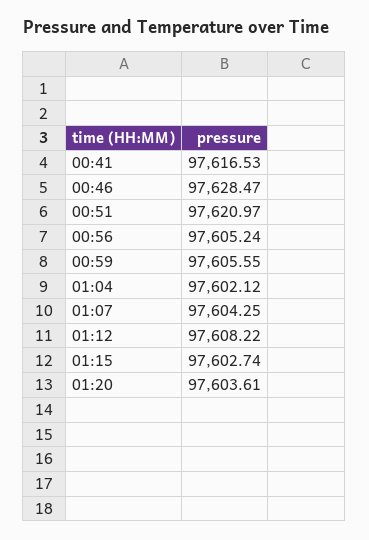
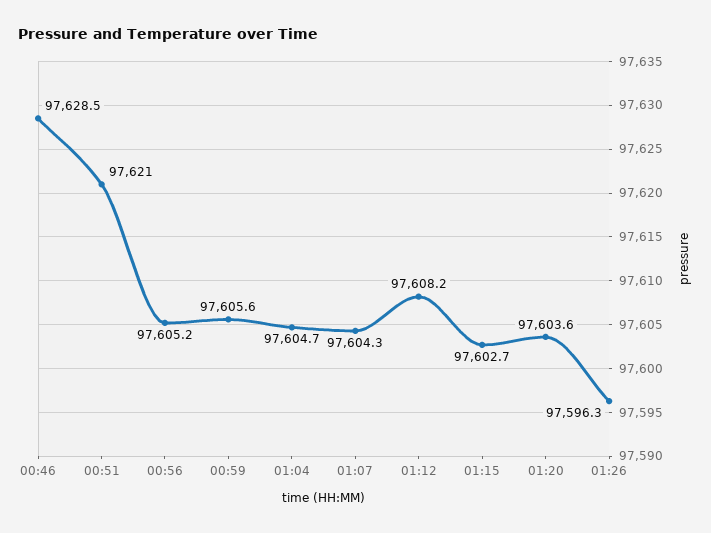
00:41: 97616.53 -> none
01:04: 97602.12 -> 97604.7
01:26: none -> 97596.3

